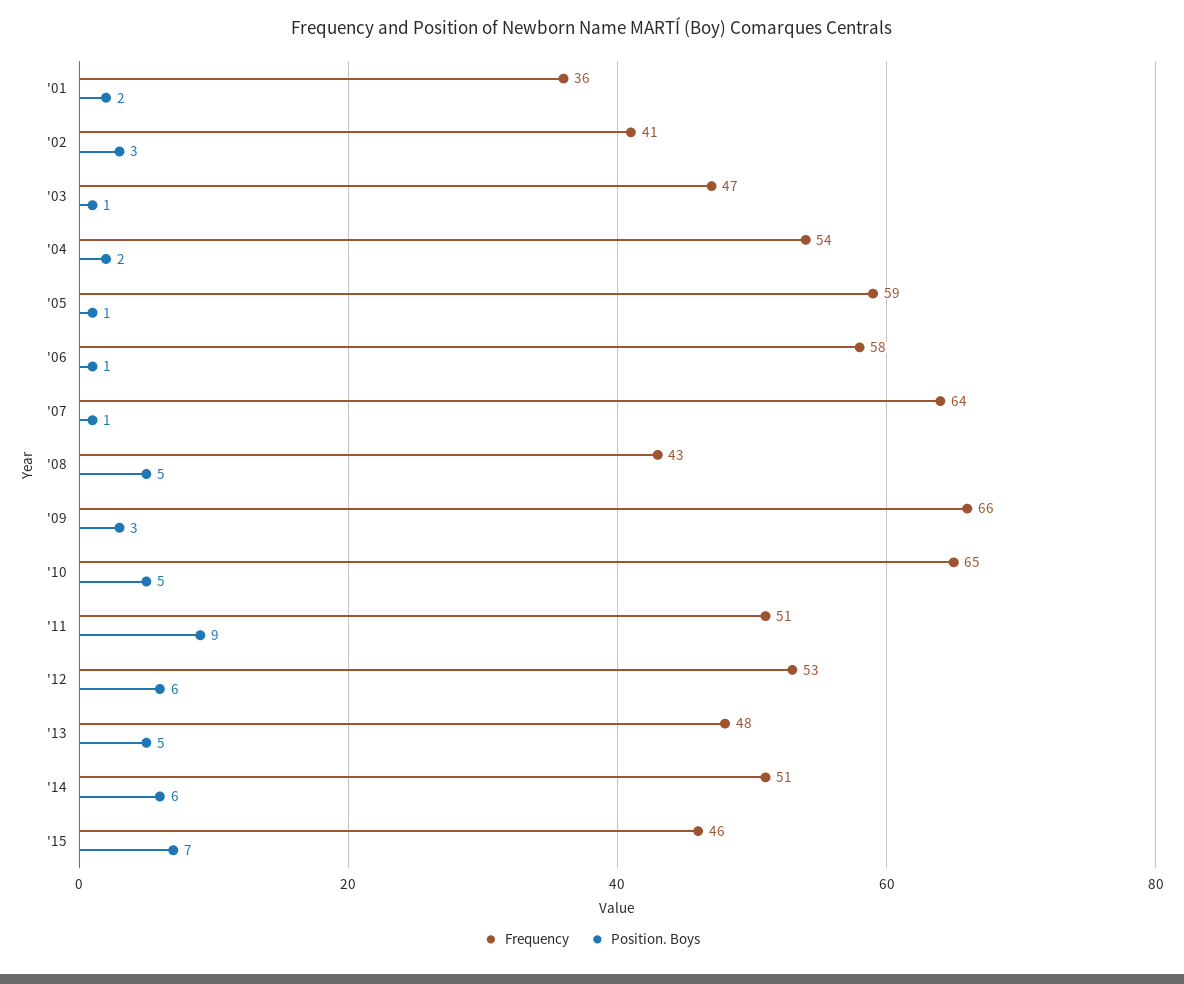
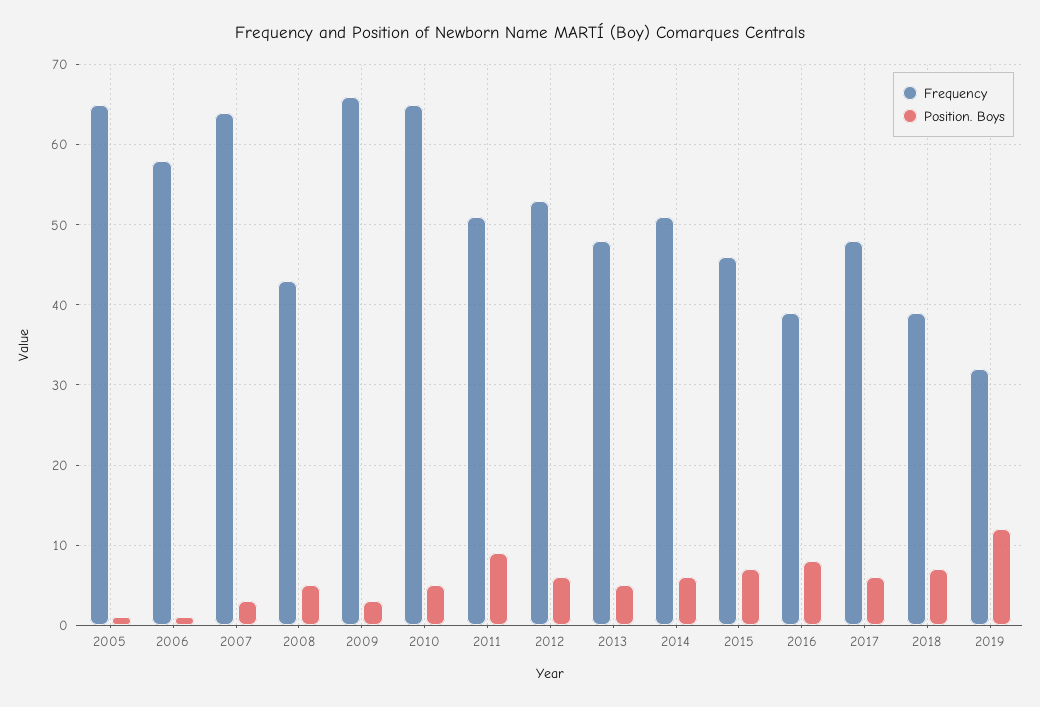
Frequency, '01: 36 -> none
Position. Boys, '01: 2 -> none
Frequency, '02: 41 -> none
Position. Boys, '02: 3 -> none
Frequency, '03: 47 -> none
Position. Boys, '03: 1 -> none
Frequency, '04: 54 -> none
Position. Boys, '04: 2 -> none
Frequency, '05: 59 -> 65
Position. Boys, '07: 1 -> 3
Frequency, 2016: none -> 39
Position. Boys, 2016: none -> 8
Frequency, 2017: none -> 48
Position. Boys, 2017: none -> 6
Frequency, 2018: none -> 39
Position. Boys, 2018: none -> 7
Frequency, 2019: none -> 32
Position. Boys, 2019: none -> 12

